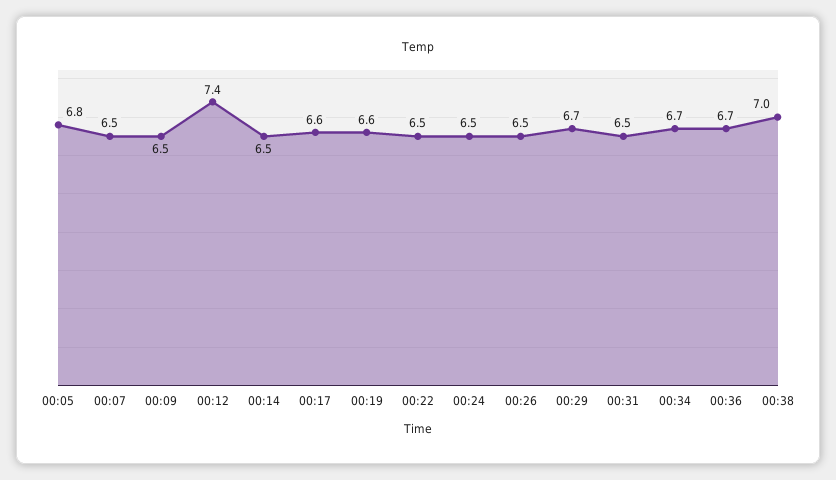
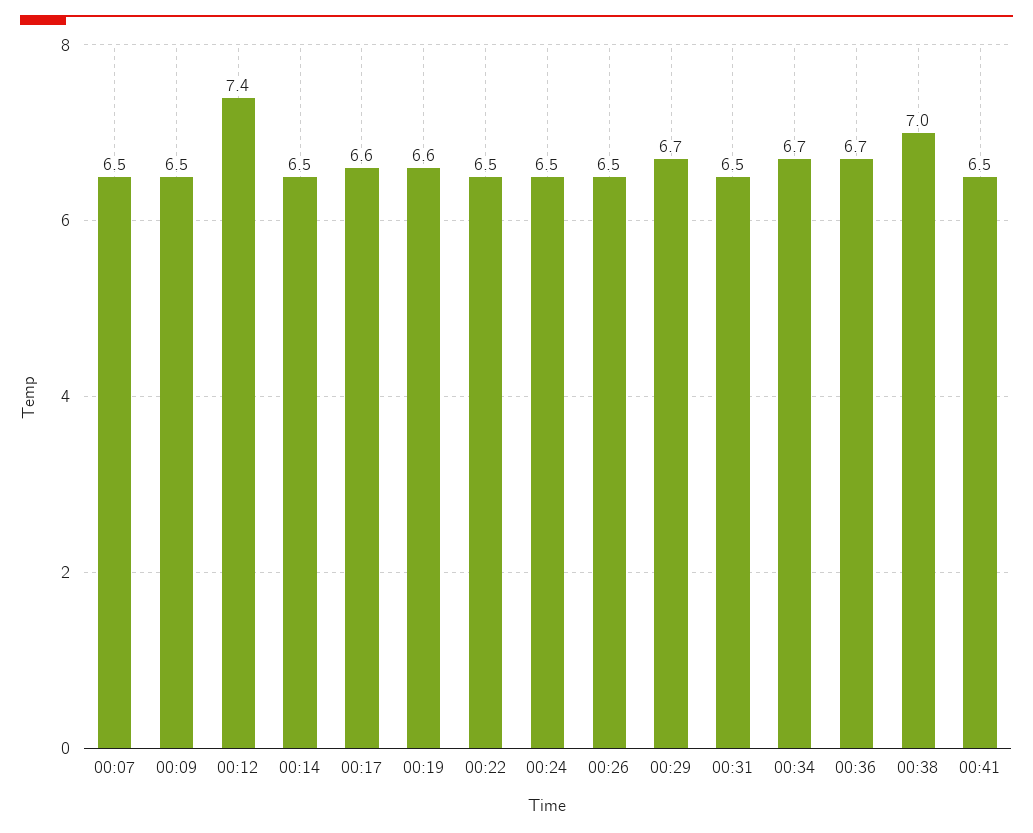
00:05: 6.8 -> none
00:41: none -> 6.5

